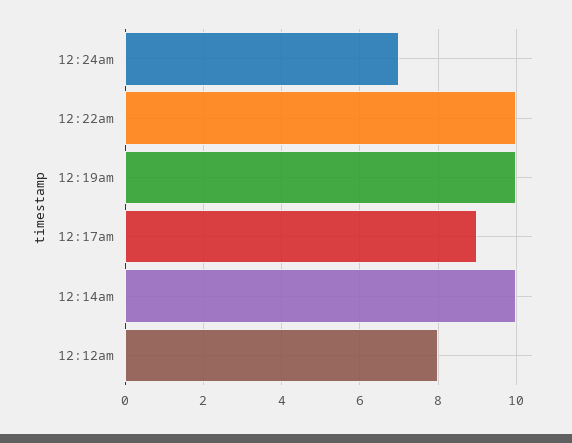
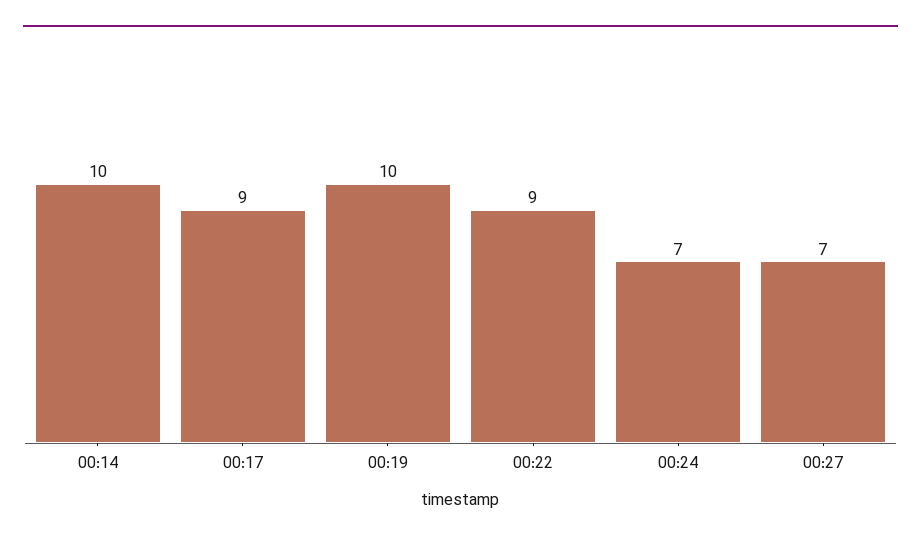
12:22am: 10 -> 9
12:12am: 8 -> none
00:27: none -> 7

